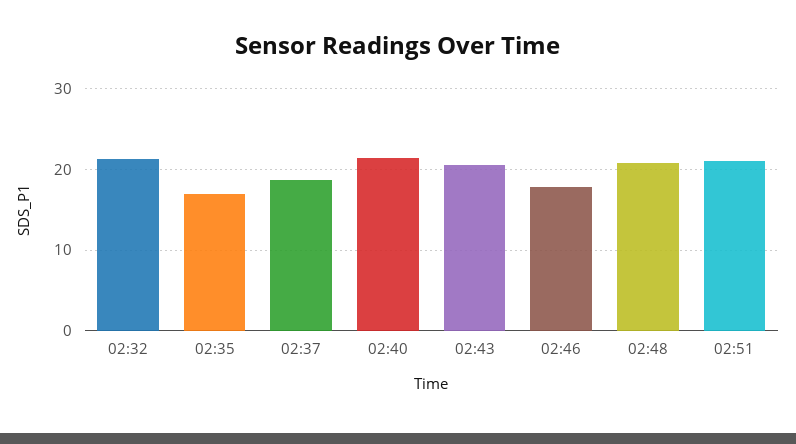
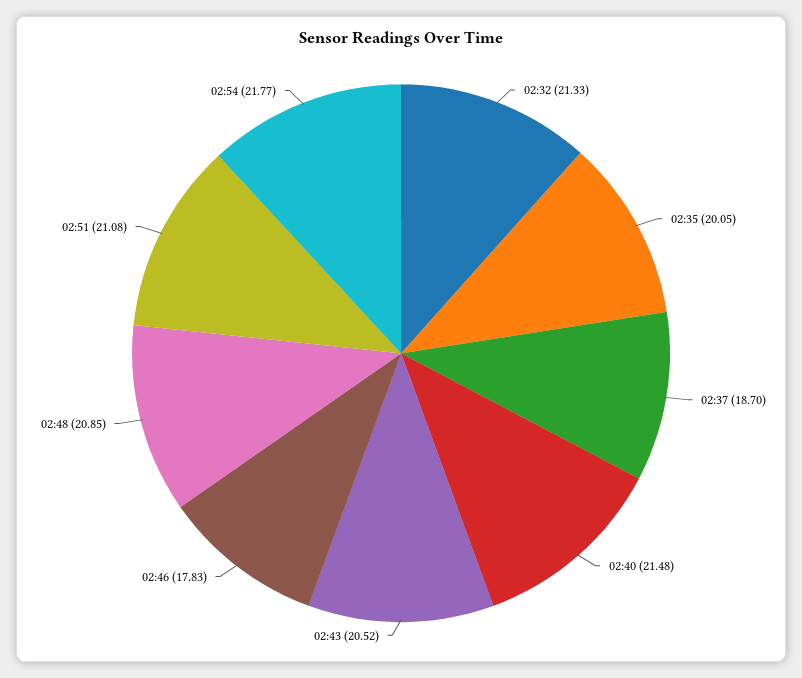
02:35: 17 -> 20.05
02:54: none -> 21.77

